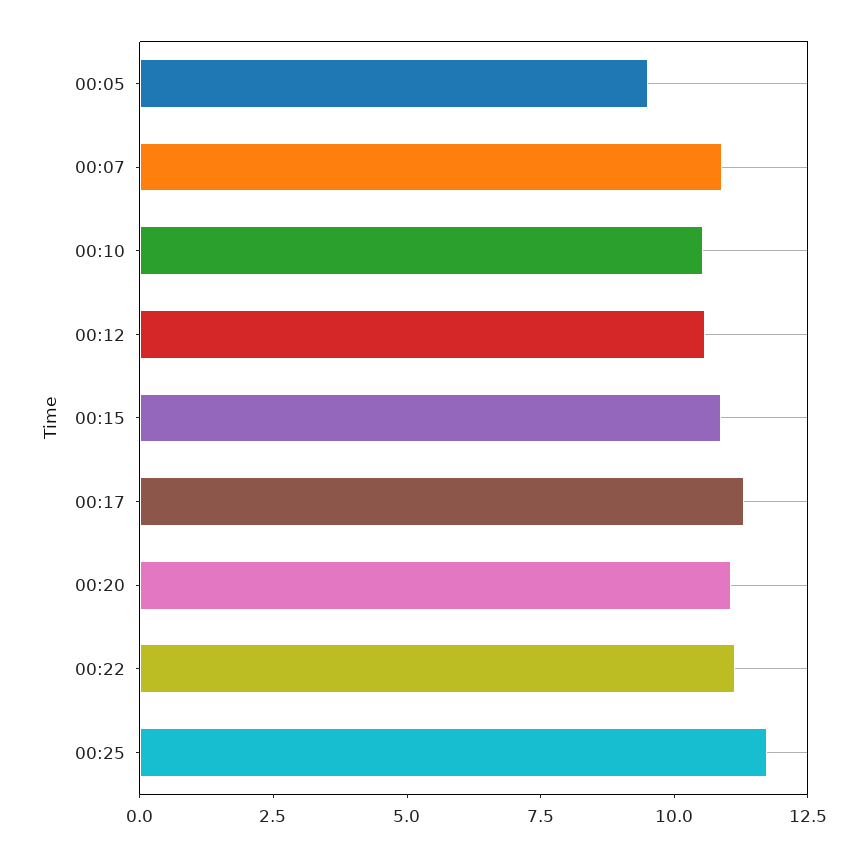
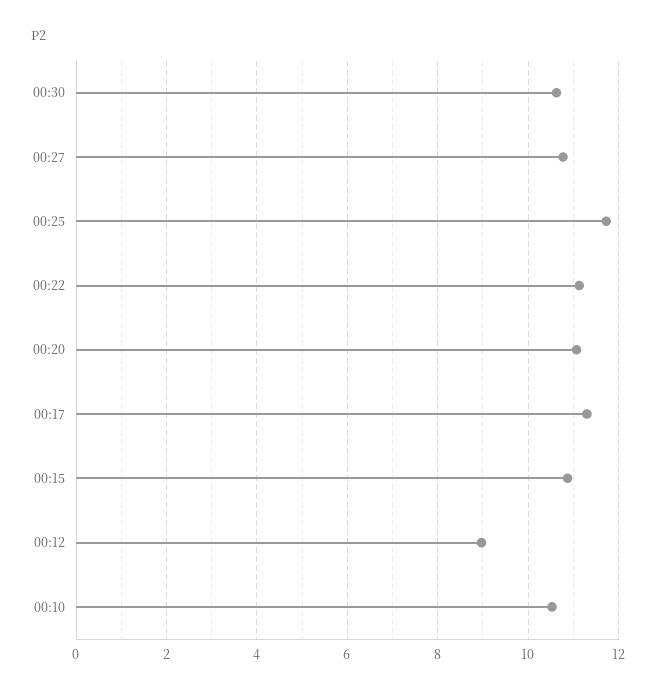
00:05: 9.5 -> none
00:07: 11 -> none
00:12: 10.5 -> 9
00:30: none -> 10.6
00:27: none -> 10.8

